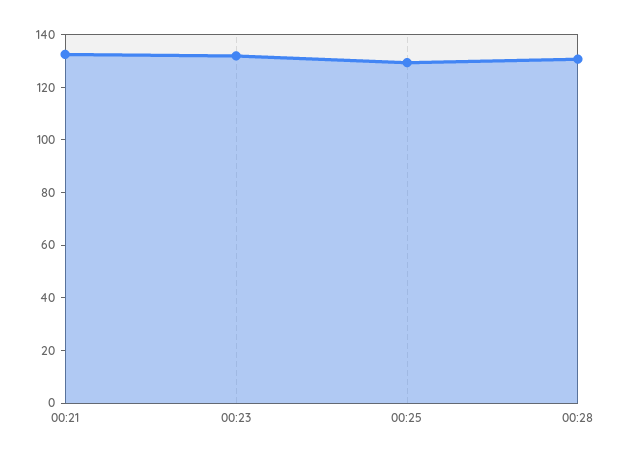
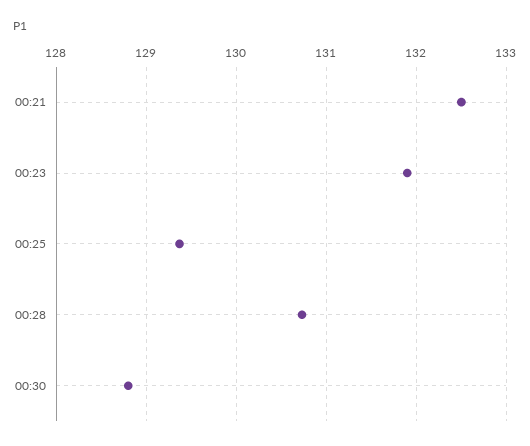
00:30: none -> 128.8

